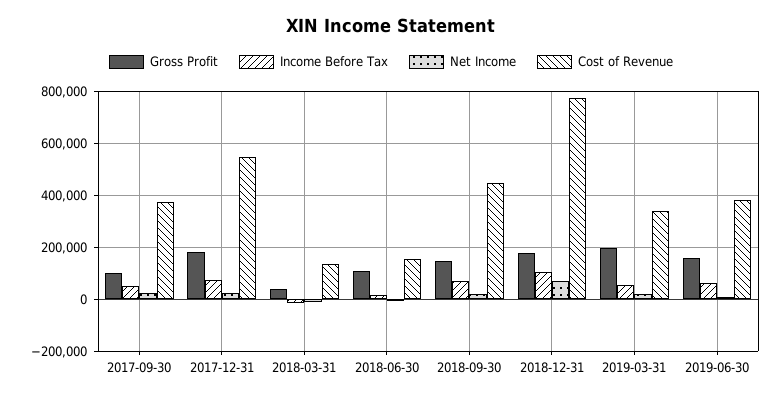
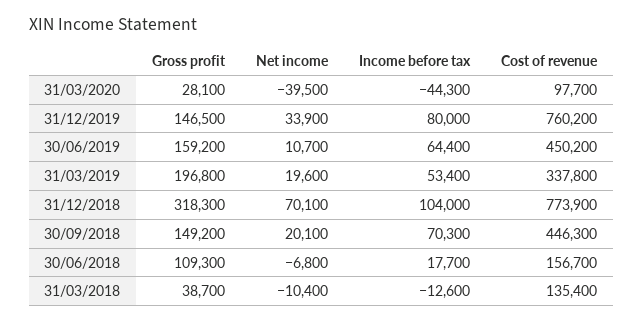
Gross Profit, 2017-09-30: 100000 -> none
Income Before Tax, 2017-09-30: 50000 -> none
Net Income, 2017-09-30: 25000 -> none
Cost of Revenue, 2017-09-30: 375000 -> none
Gross Profit, 2017-12-31: 175000 -> none
Income Before Tax, 2017-12-31: 75000 -> none
Net Income, 2017-12-31: 25000 -> none
Cost of Revenue, 2017-12-31: 550000 -> none
Gross Profit, 2018-12-31: 175000 -> 318300
Cost of Revenue, 2019-06-30: 375000 -> 450200
Gross Profit, 31/03/2020: none -> 28100
Net Income, 31/03/2020: none -> -39500
Income Before Tax, 31/03/2020: none -> -44300
Cost of Revenue, 31/03/2020: none -> 97700
Gross Profit, 31/12/2019: none -> 146500
Net Income, 31/12/2019: none -> 33900
Income Before Tax, 31/12/2019: none -> 80000
Cost of Revenue, 31/12/2019: none -> 760200

